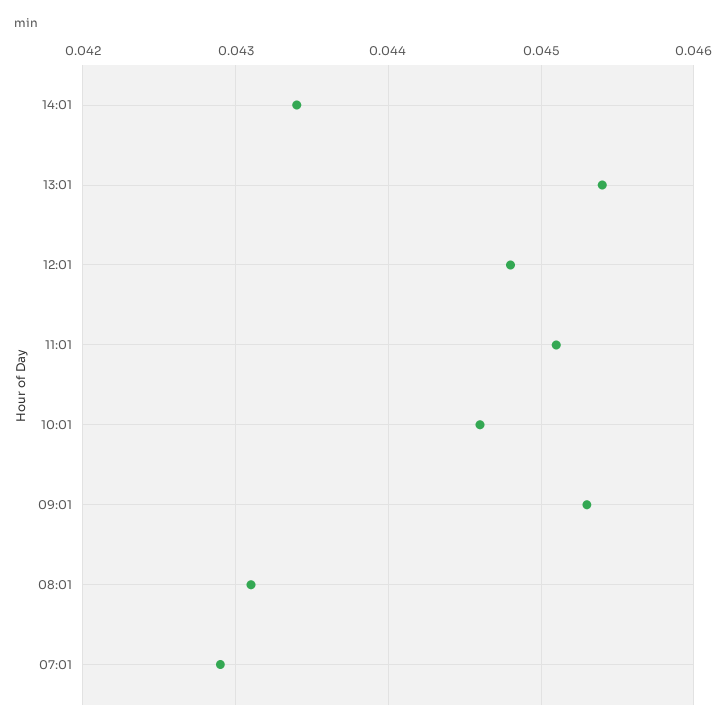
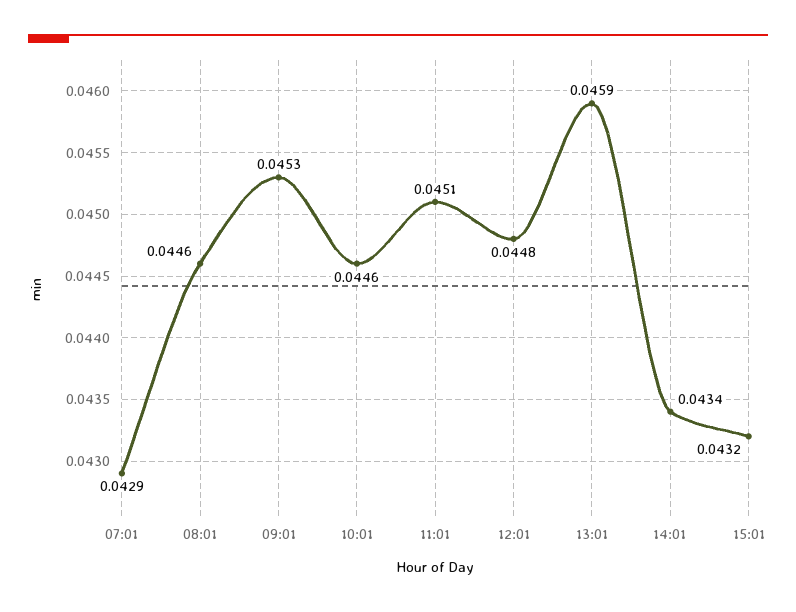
13:01: 0.0454 -> 0.0459
08:01: 0.0431 -> 0.0446
15:01: none -> 0.0432

